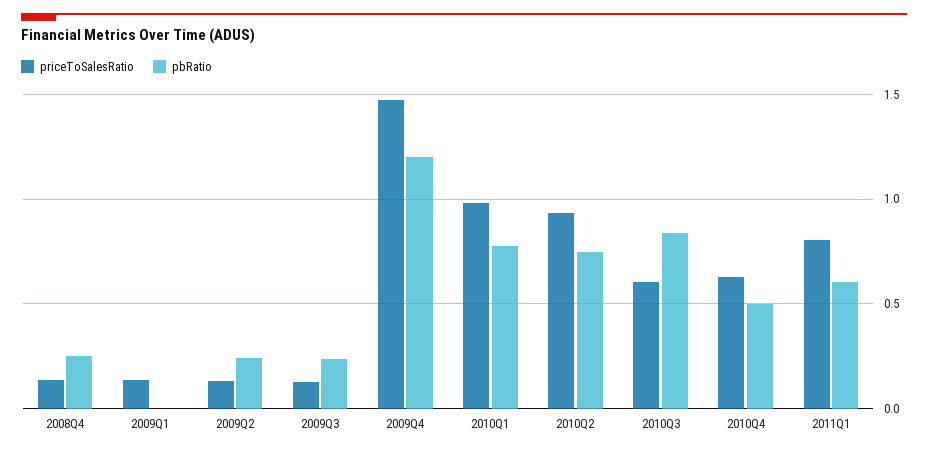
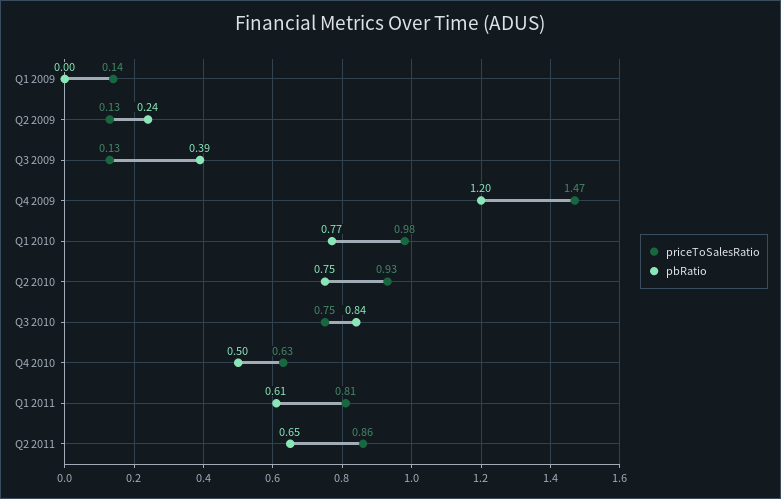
priceToSalesRatio, 2008Q4: 0.15 -> none
pbRatio, 2008Q4: 0.25 -> none
pbRatio, 2009Q3: 0.25 -> 0.39
priceToSalesRatio, 2010Q3: 0.6 -> 0.75
priceToSalesRatio, Q2 2011: none -> 0.86
pbRatio, Q2 2011: none -> 0.65

